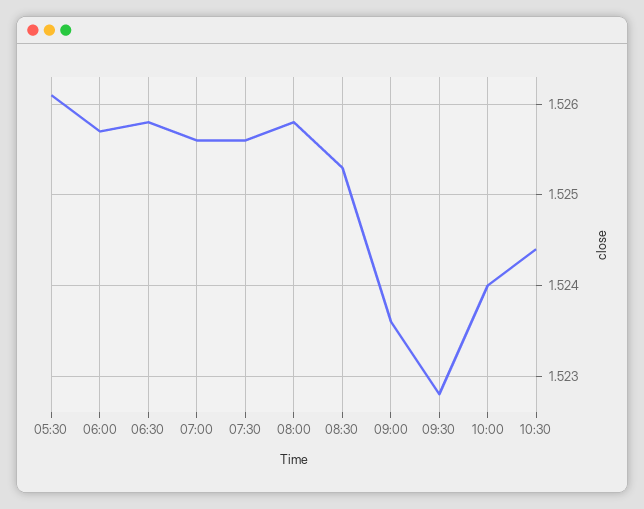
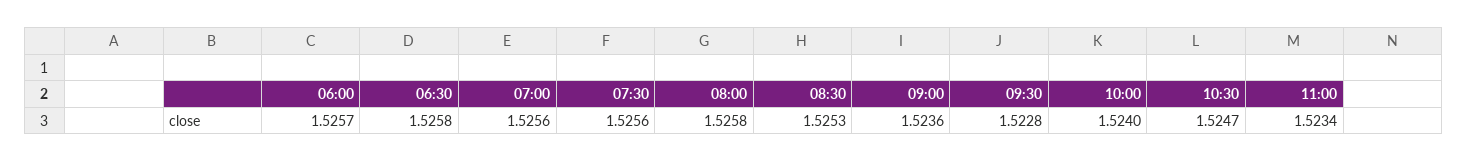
05:30: 1.5261 -> none
10:30: 1.5244 -> 1.5247
11:00: none -> 1.5234

